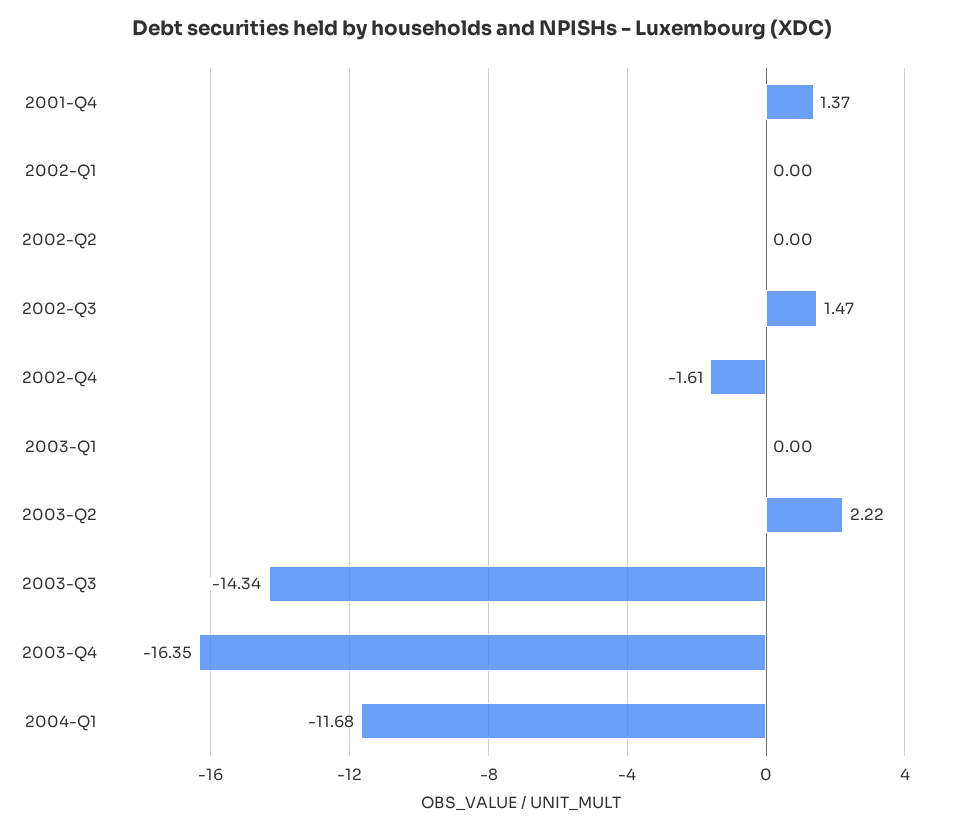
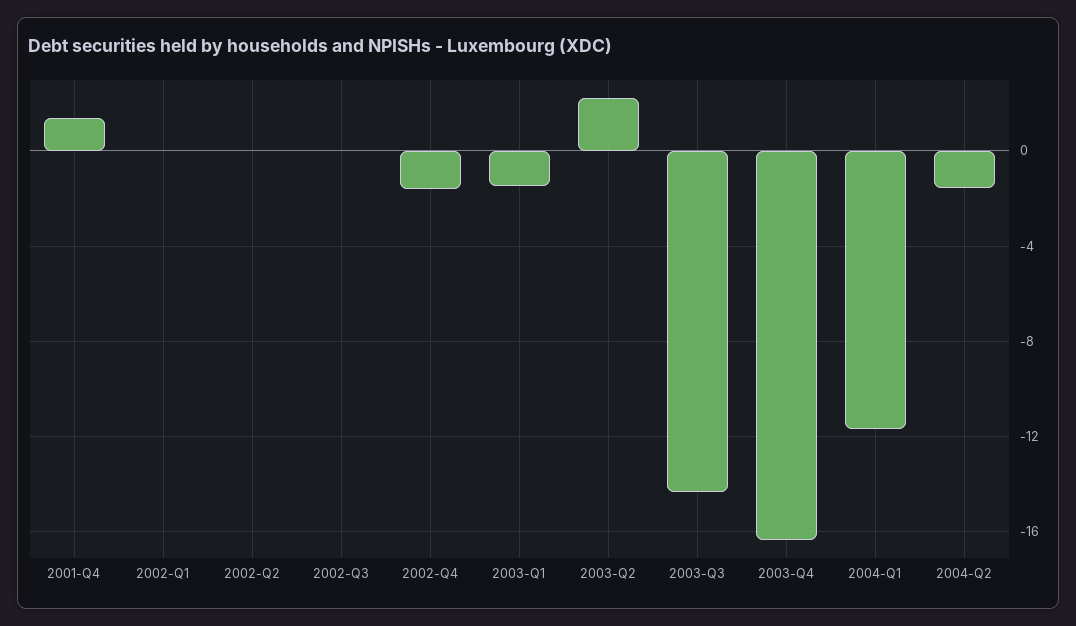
2002-Q3: 1.47 -> 0
2003-Q1: 0 -> -1.5
2004-Q2: none -> -1.5

